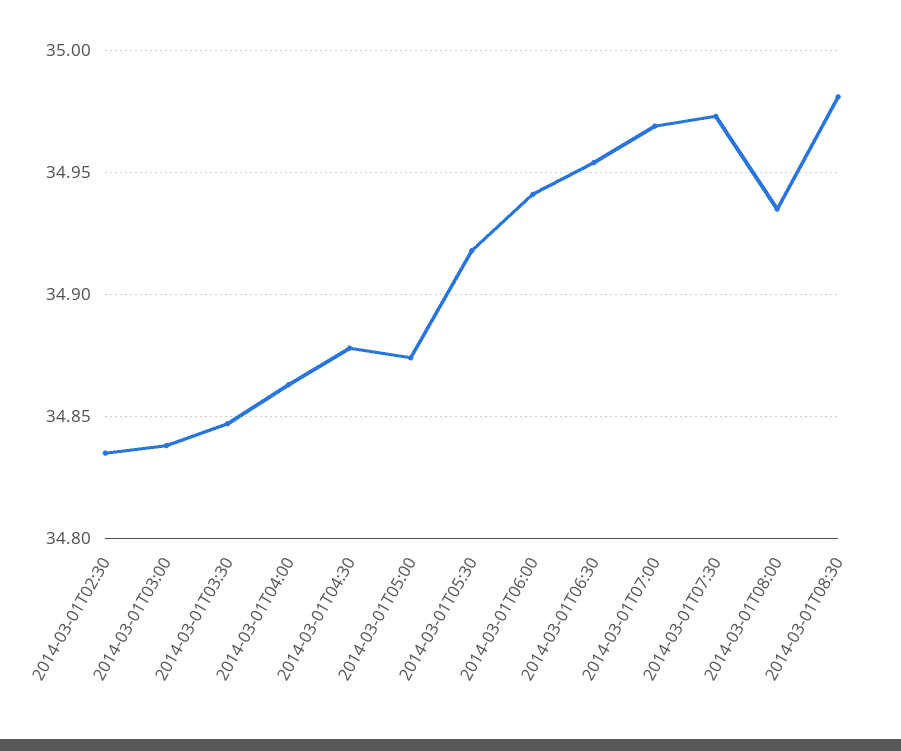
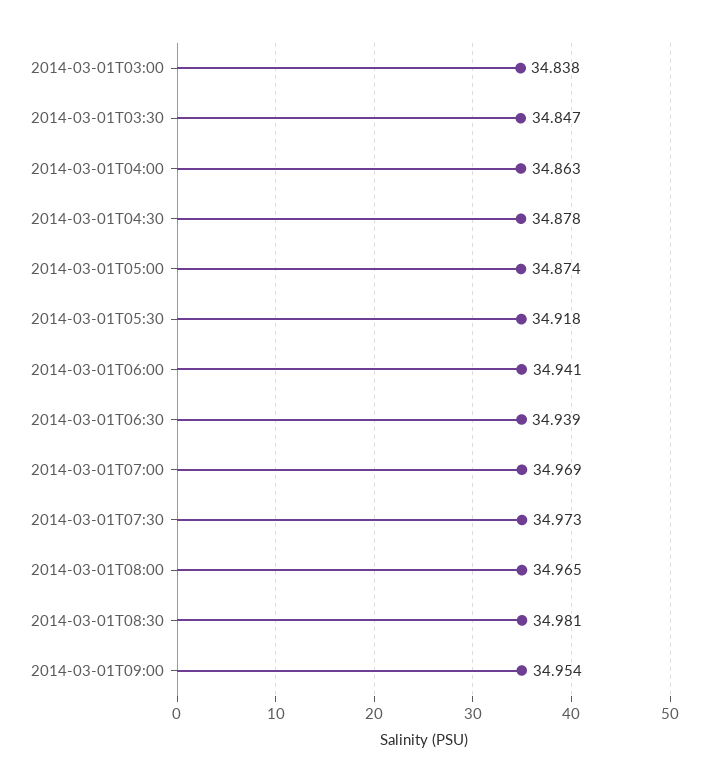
2014-03-01T02:30: 34.835 -> none
2014-03-01T06:30: 34.955 -> 34.939
2014-03-01T08:00: 34.935 -> 34.965
2014-03-01T09:00: none -> 34.954

